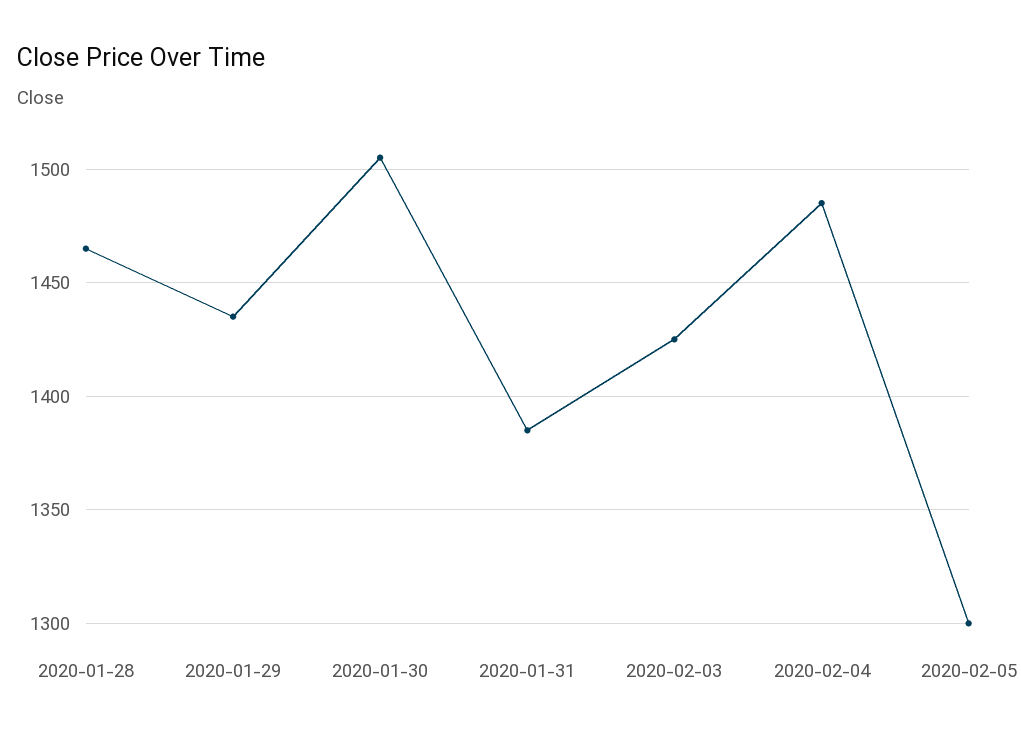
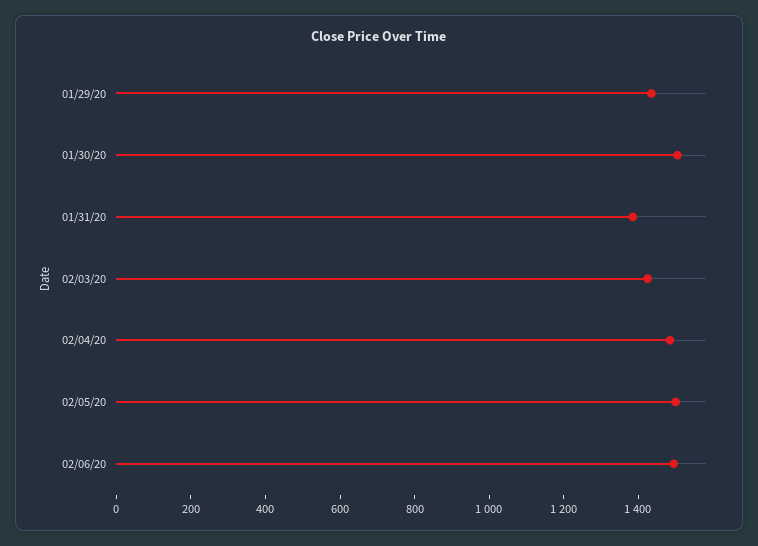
2020-01-28: 1465 -> none
2020-02-05: 1300 -> 1500
02/06/20: none -> 1500

